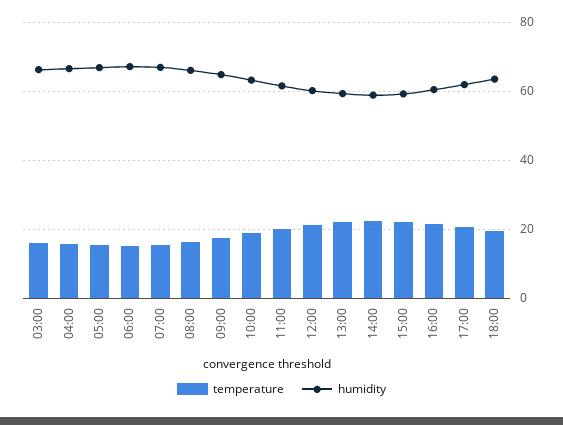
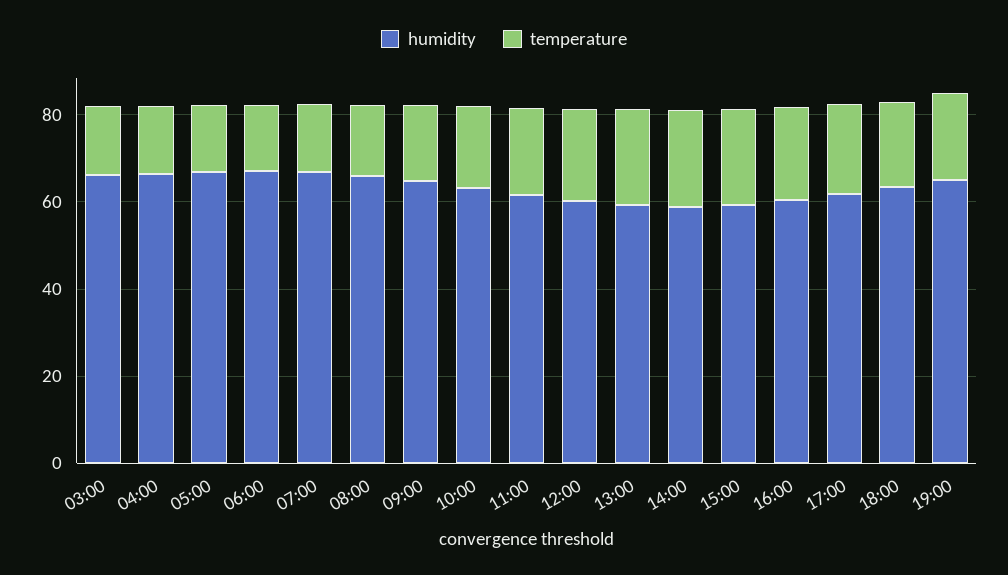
humidity, 19:00: none -> 65
temperature, 19:00: none -> 20

